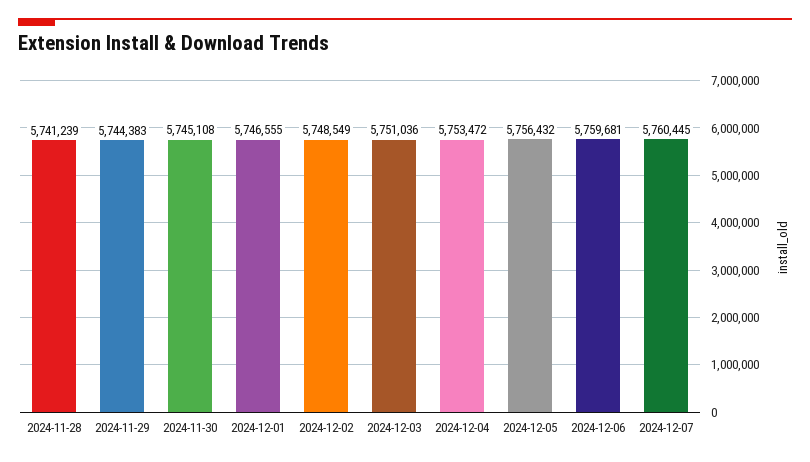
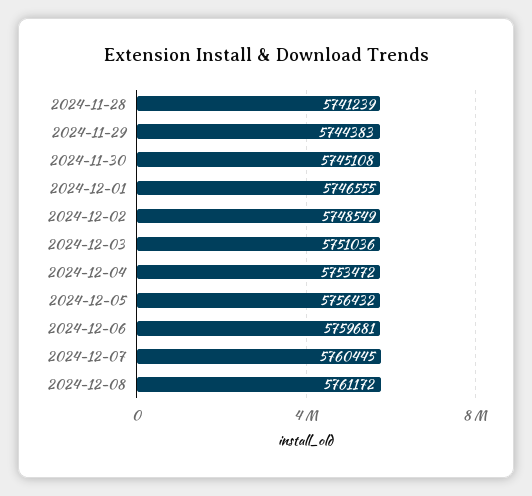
2024-12-08: none -> 5761172

